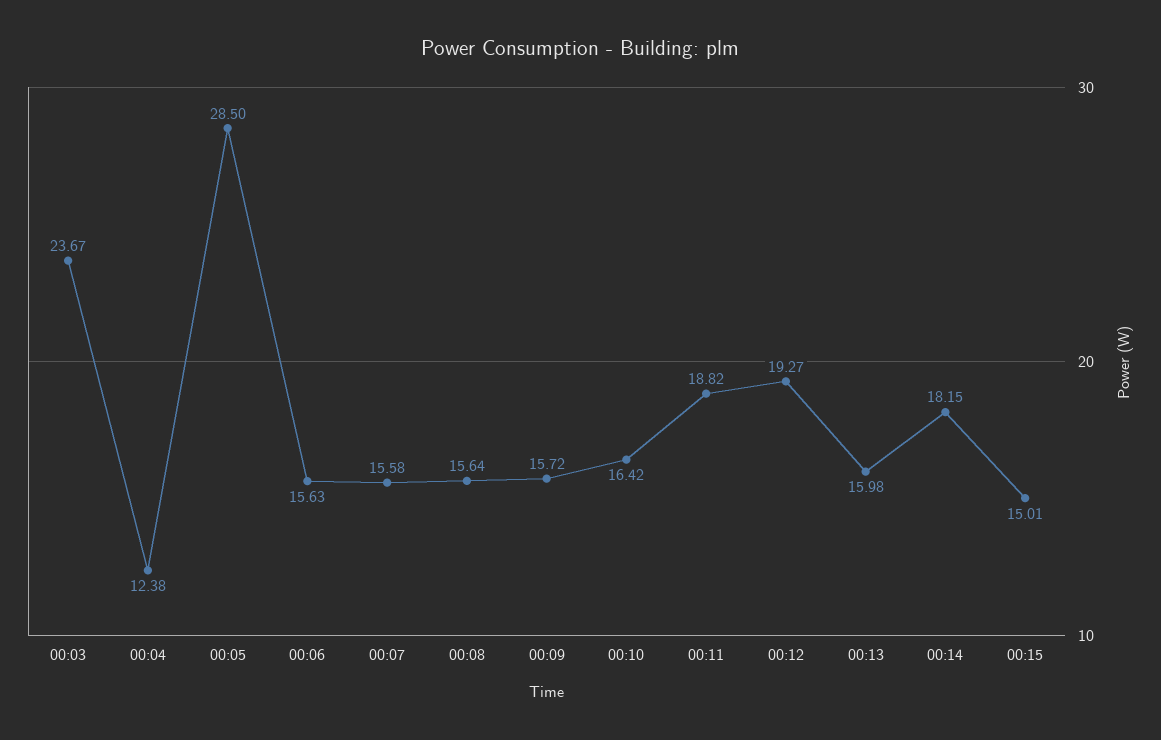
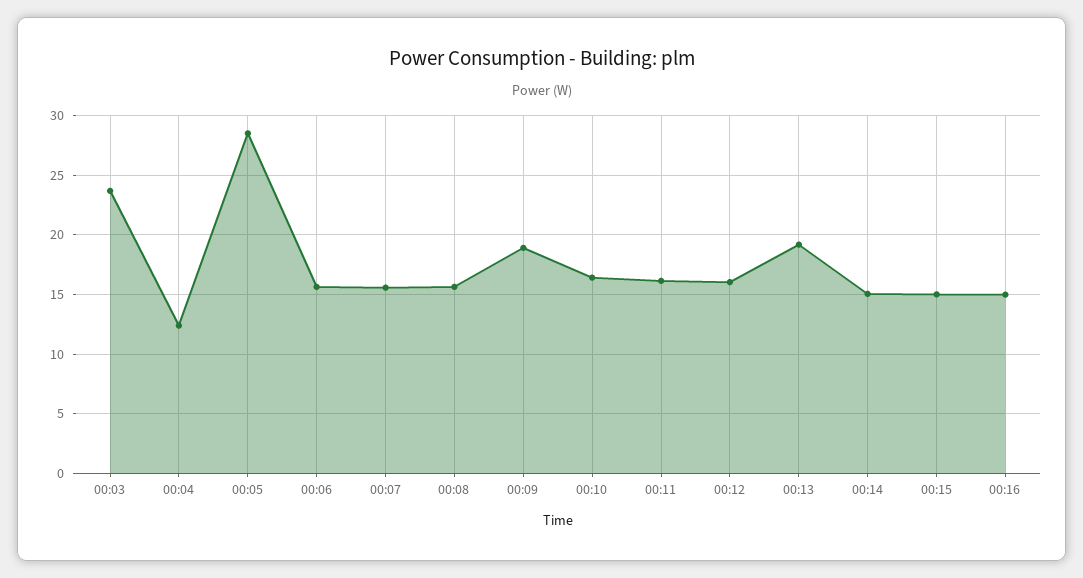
00:09: 15.72 -> 19
00:11: 18.82 -> 16
00:12: 19.27 -> 16
00:13: 15.98 -> 19
00:14: 18.15 -> 15
00:16: none -> 15

